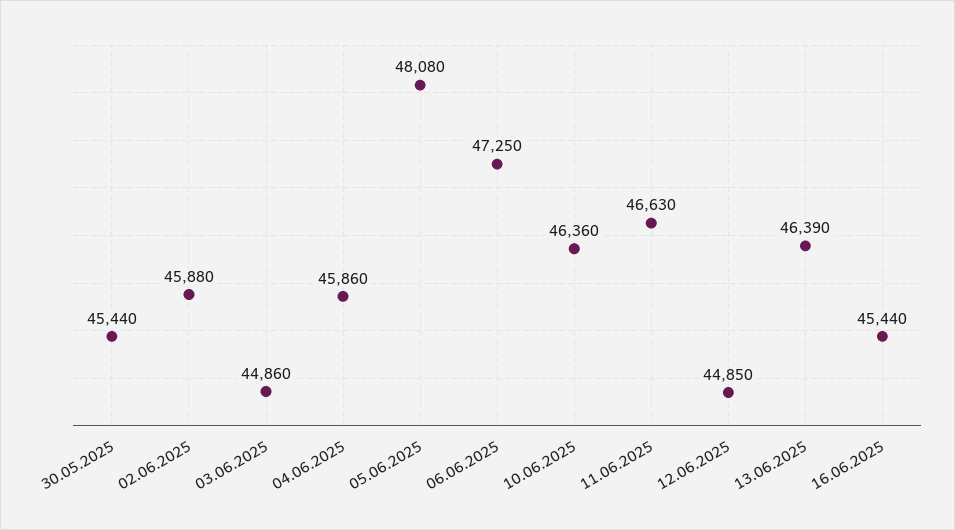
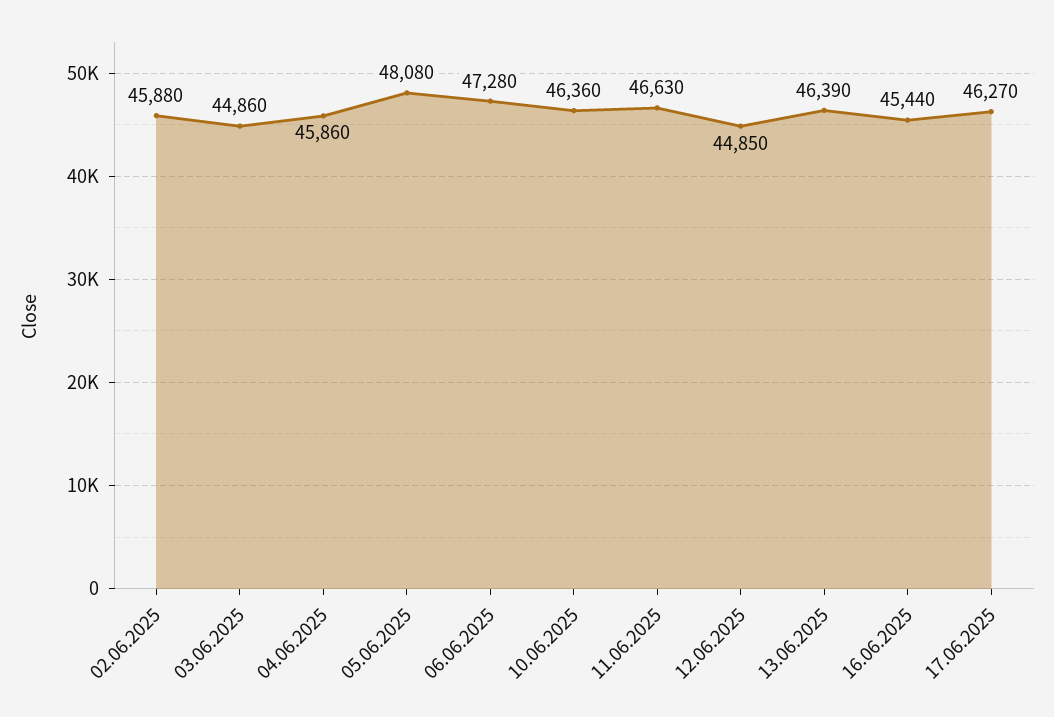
30.05.2025: 45440 -> none
06.06.2025: 47250 -> 47280
17.06.2025: none -> 46270

